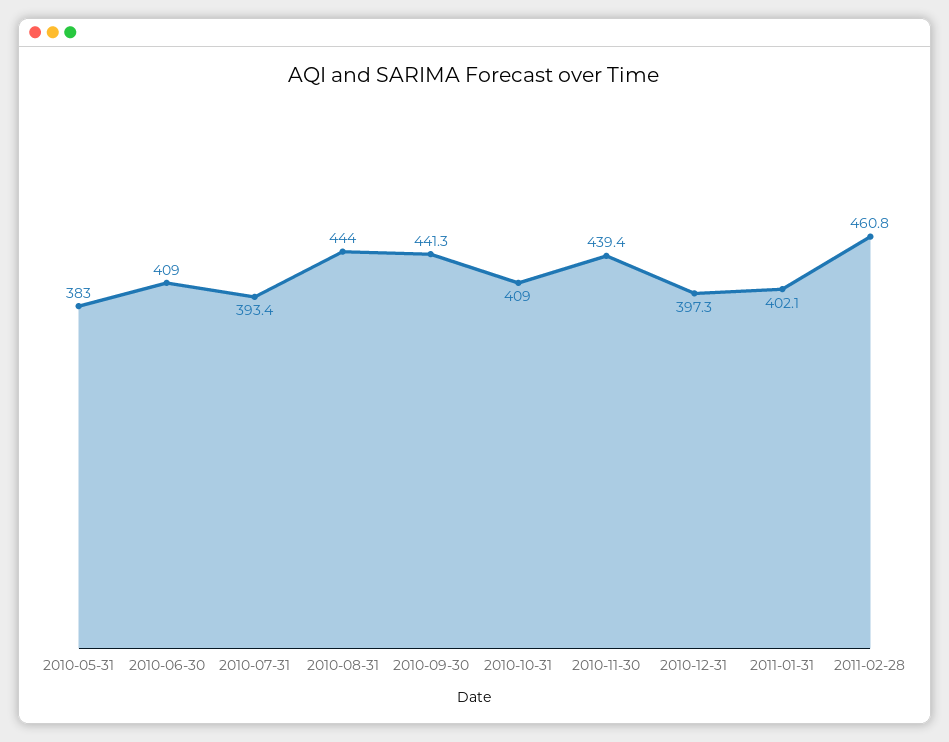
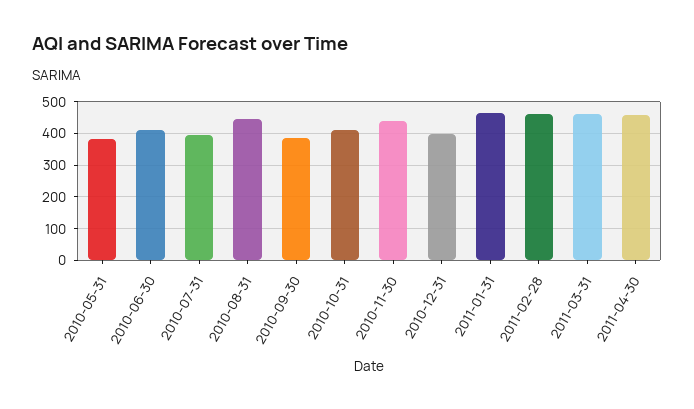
2010-09-30: 441.3 -> 380
2011-01-31: 402.1 -> 460
2011-03-31: none -> 460
2011-04-30: none -> 460

